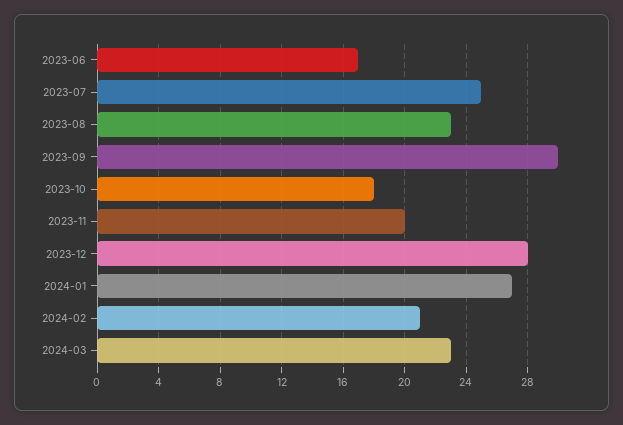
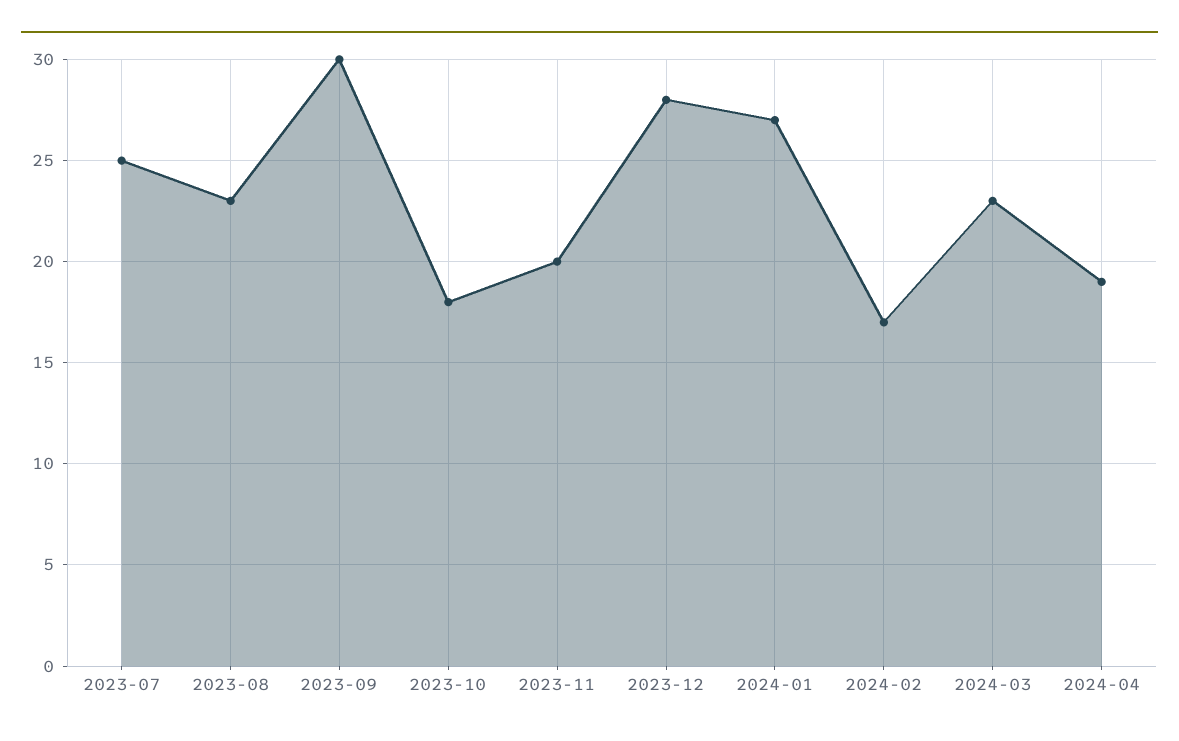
2023-06: 17 -> none
2024-02: 21 -> 17
2024-04: none -> 19

